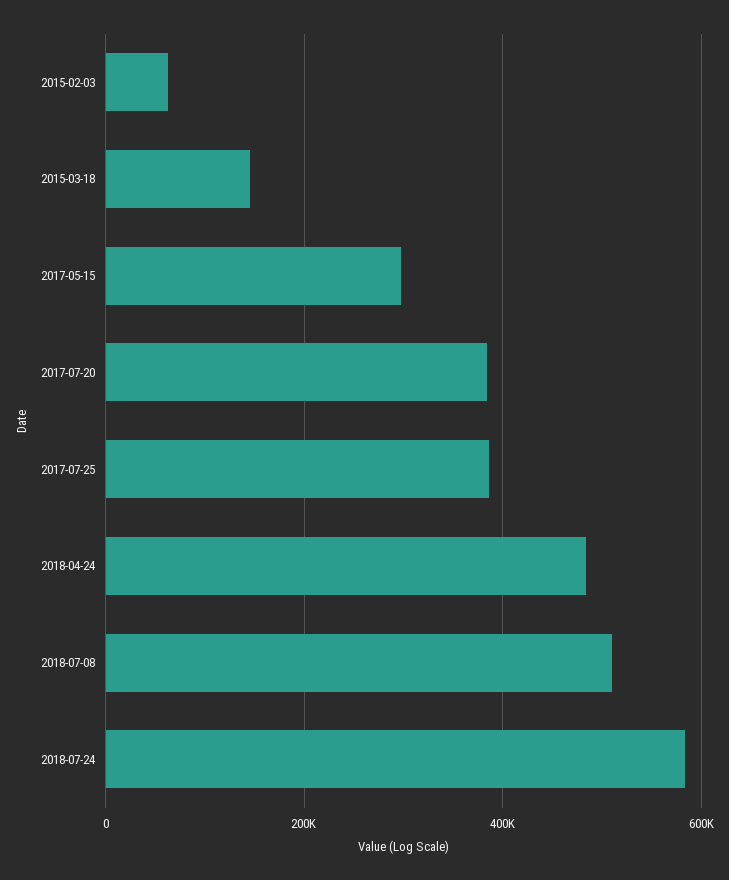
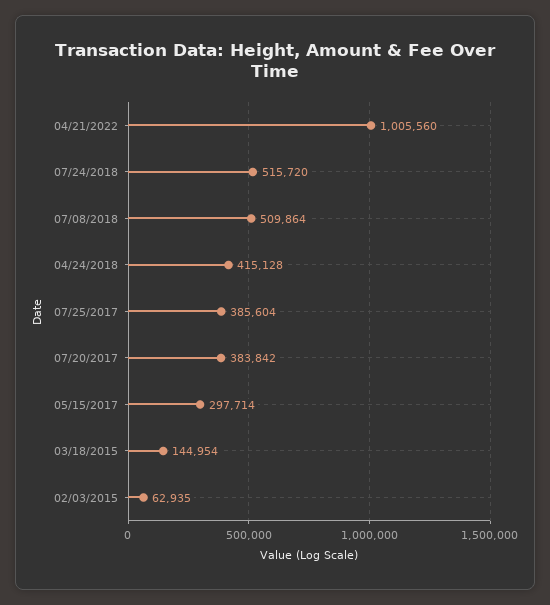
2018-04-24: 480000 -> 415128
2018-07-24: 580000 -> 515720
04/21/2022: none -> 1005560

